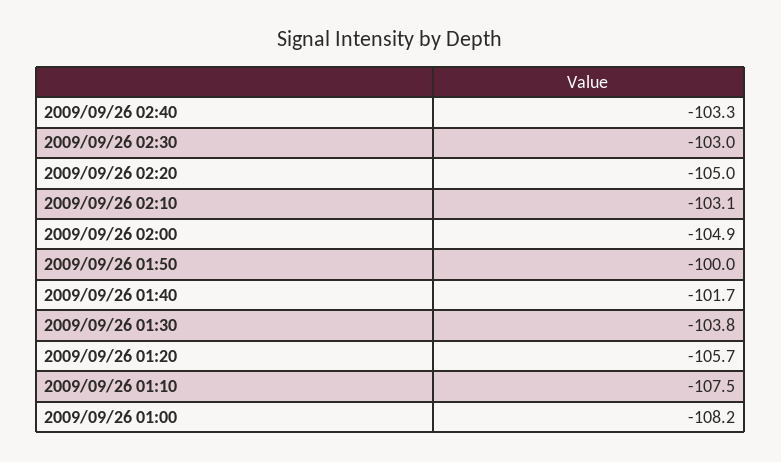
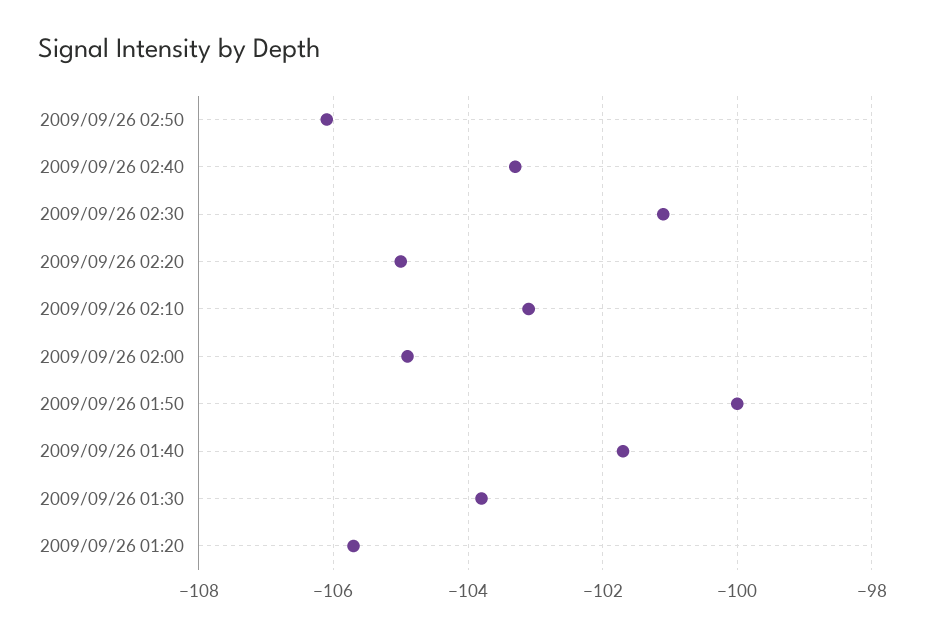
2009/09/26 02:30: -103 -> -101
2009/09/26 01:10: -107.5 -> none
2009/09/26 01:00: -108.2 -> none
2009/09/26 02:50: none -> -106

